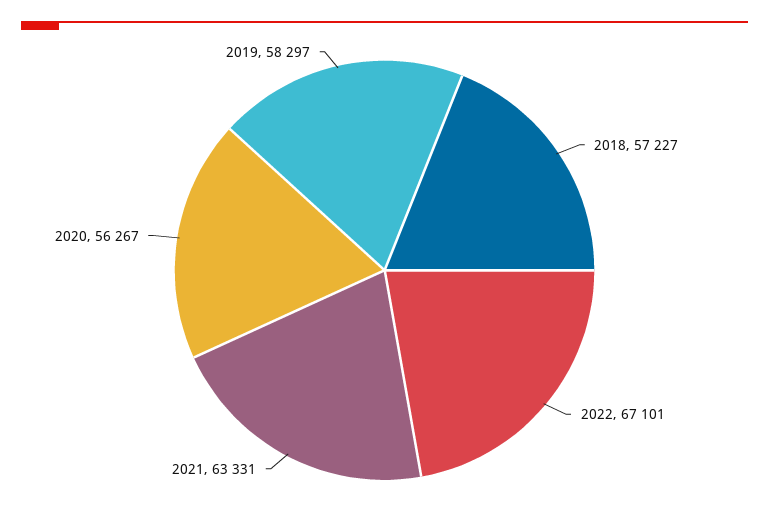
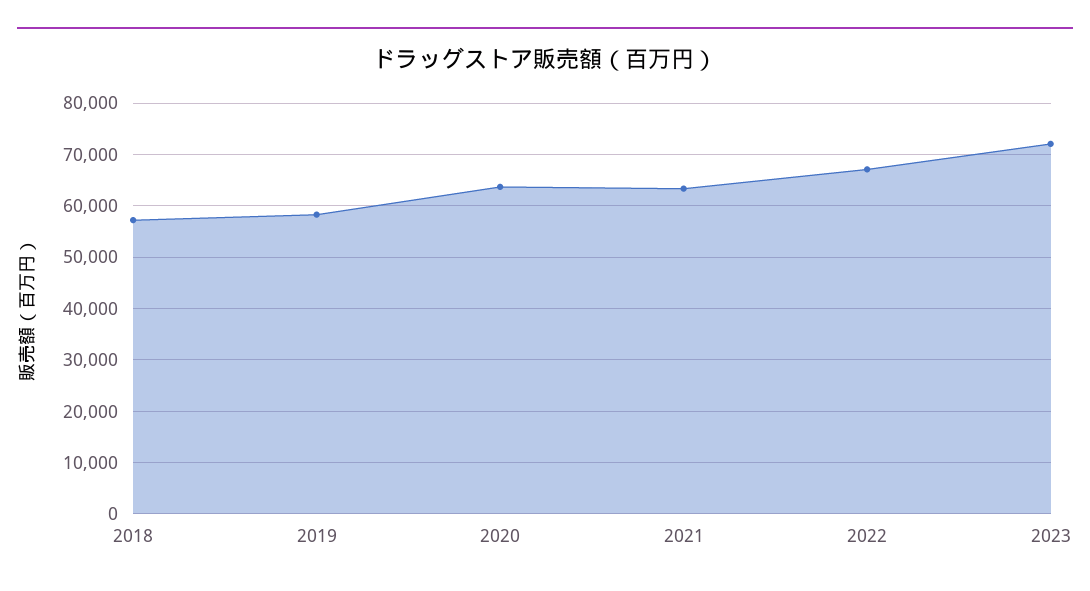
2020: 56267 -> 64000
2023: none -> 72000

